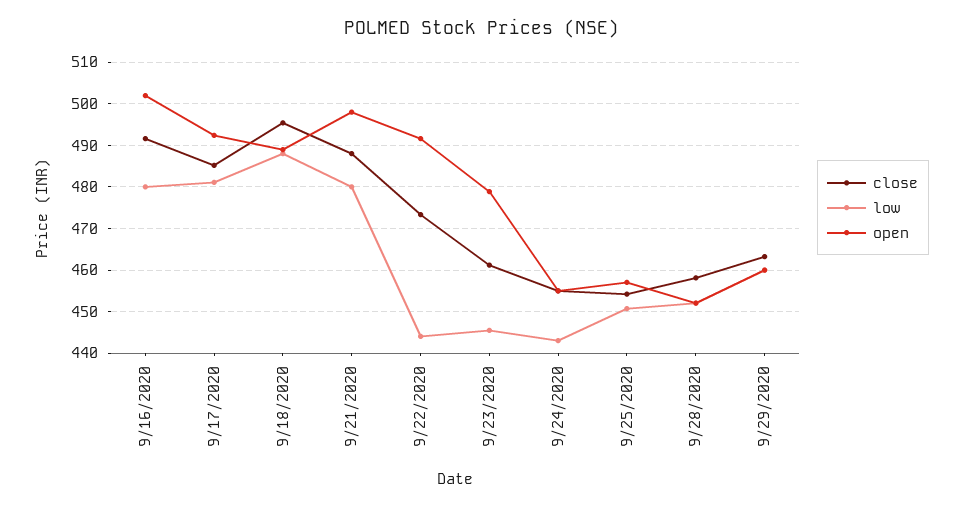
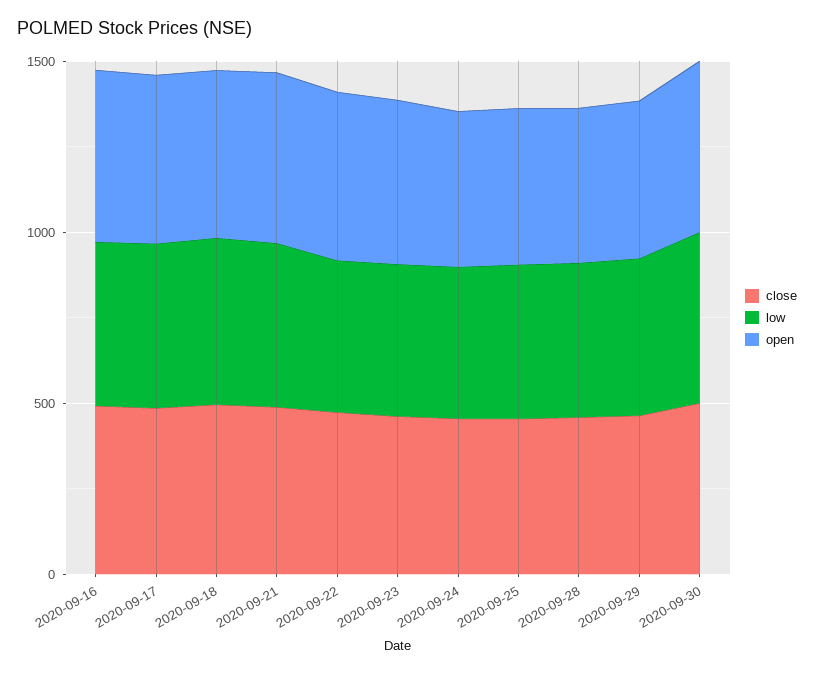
close, 2020-09-30: none -> 500
low, 2020-09-30: none -> 500
open, 2020-09-30: none -> 500

